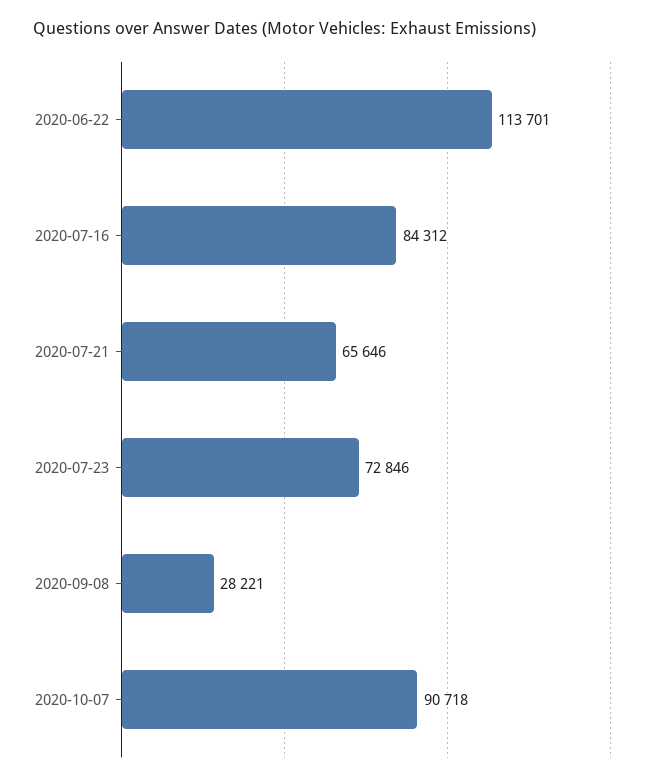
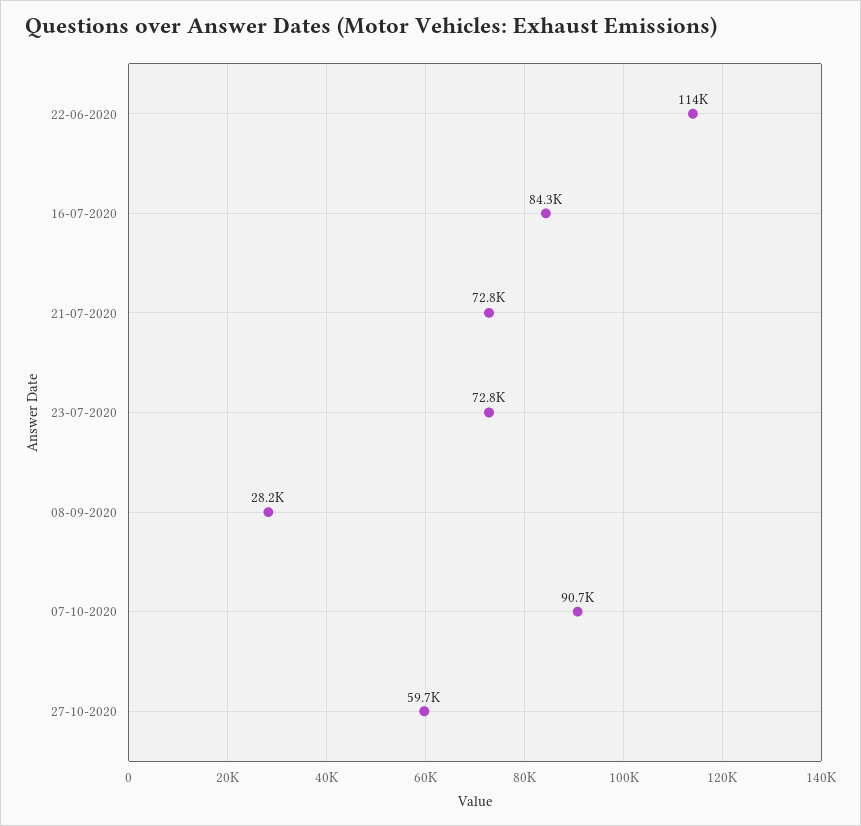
2020-07-21: 65646 -> 72800
27-10-2020: none -> 59700

